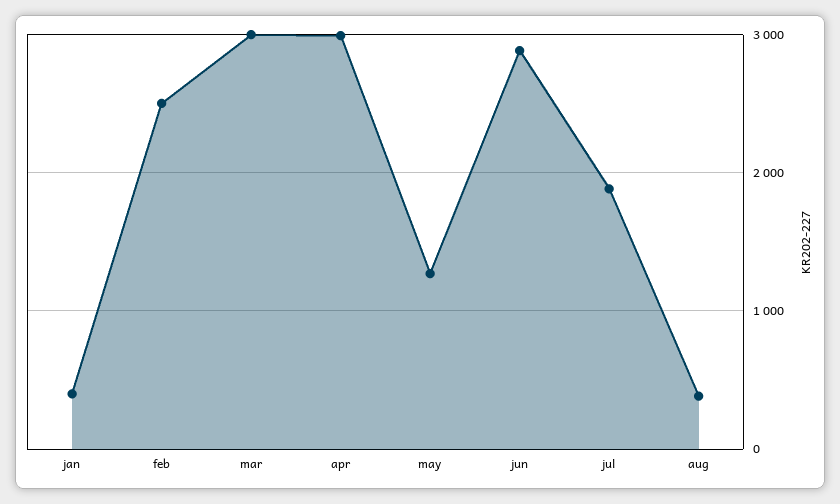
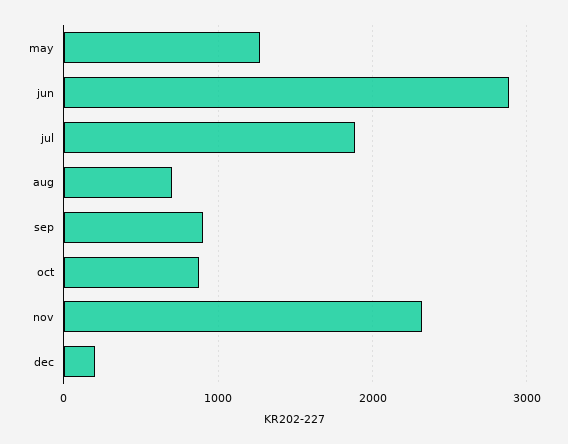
jan: 400 -> none
feb: 2500 -> none
mar: 3000 -> none
apr: 3000 -> none
aug: 400 -> 700
sep: none -> 900
oct: none -> 900
nov: none -> 2300
dec: none -> 200

